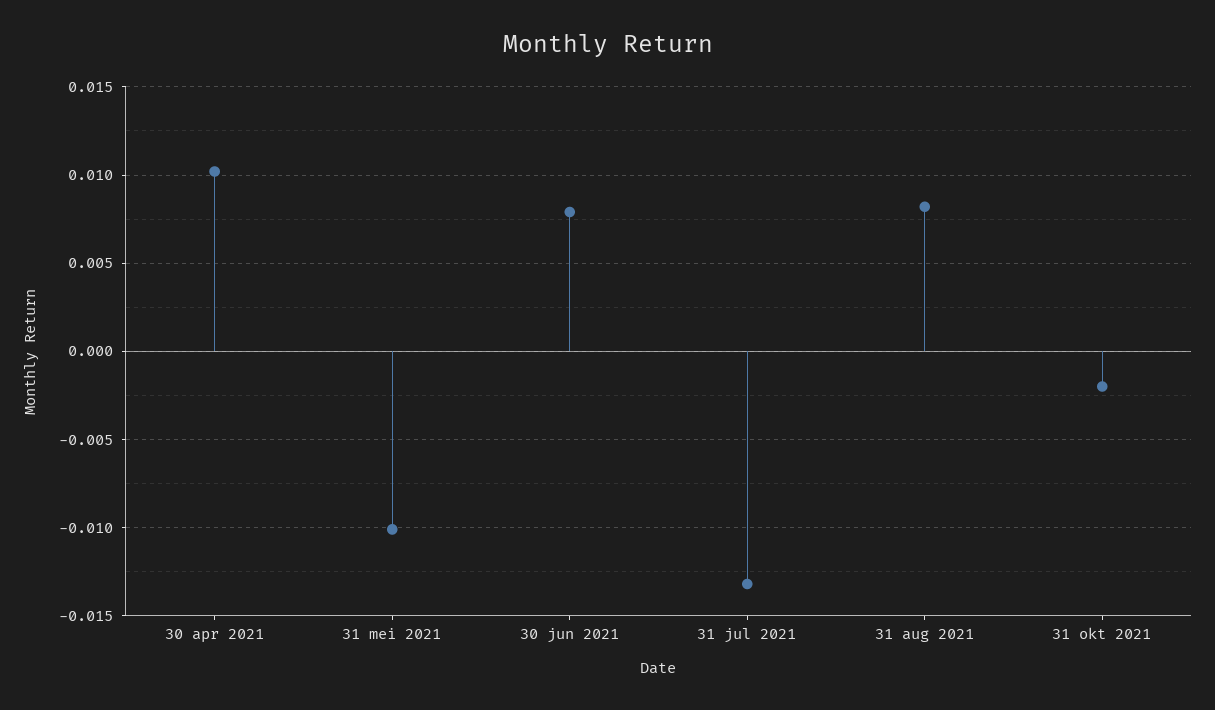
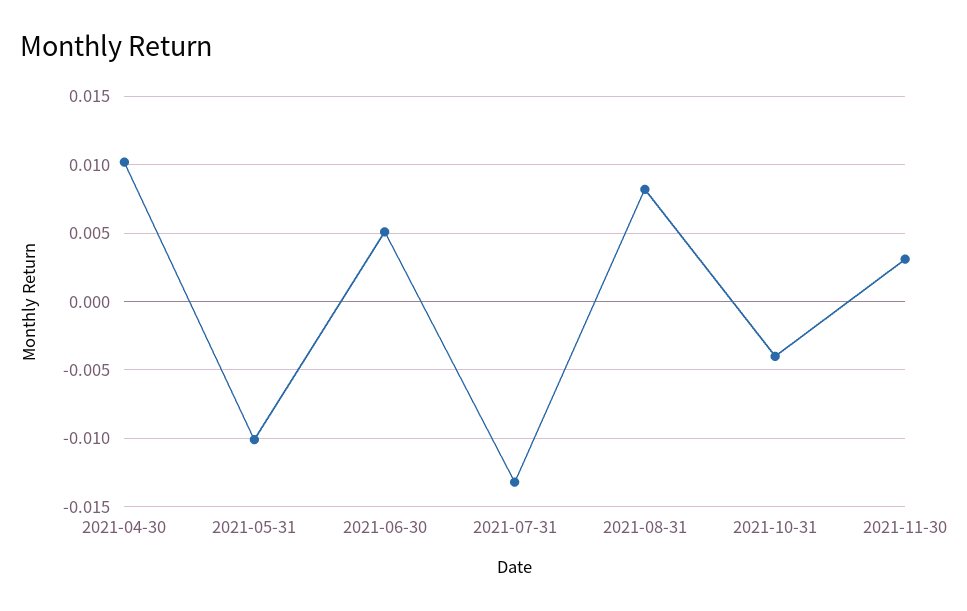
30 jun 2021: 0.008 -> 0.005
31 okt 2021: -0.002 -> -0.004
2021-11-30: none -> 0.003

